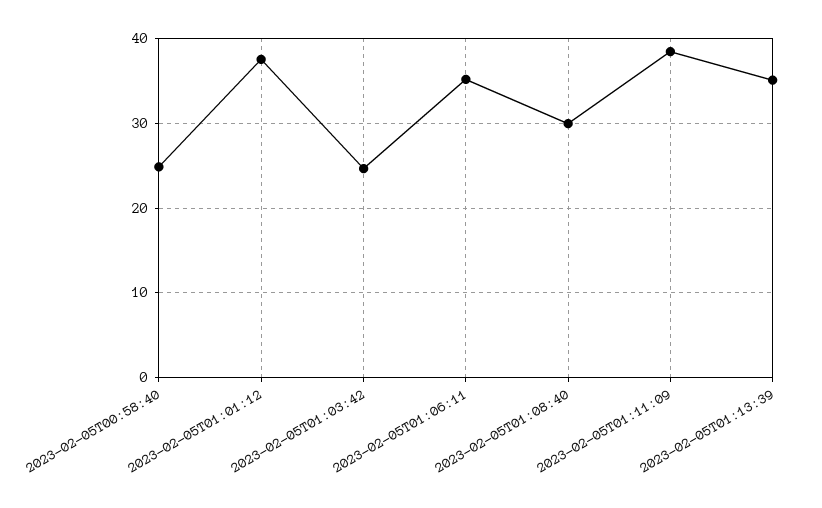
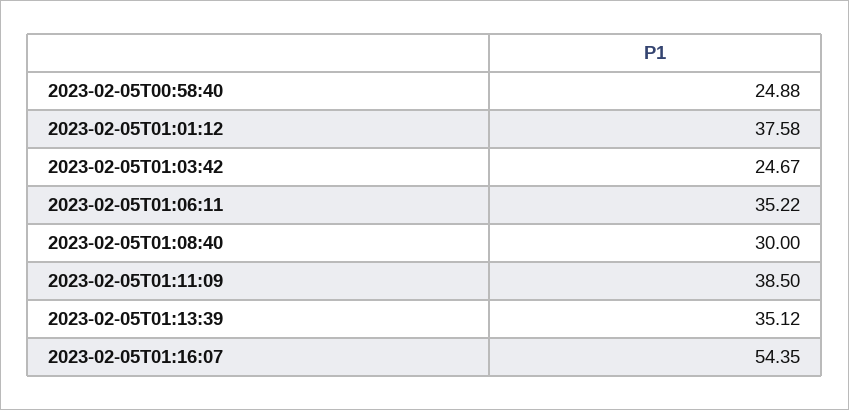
2023-02-05T01:16:07: none -> 54.35

